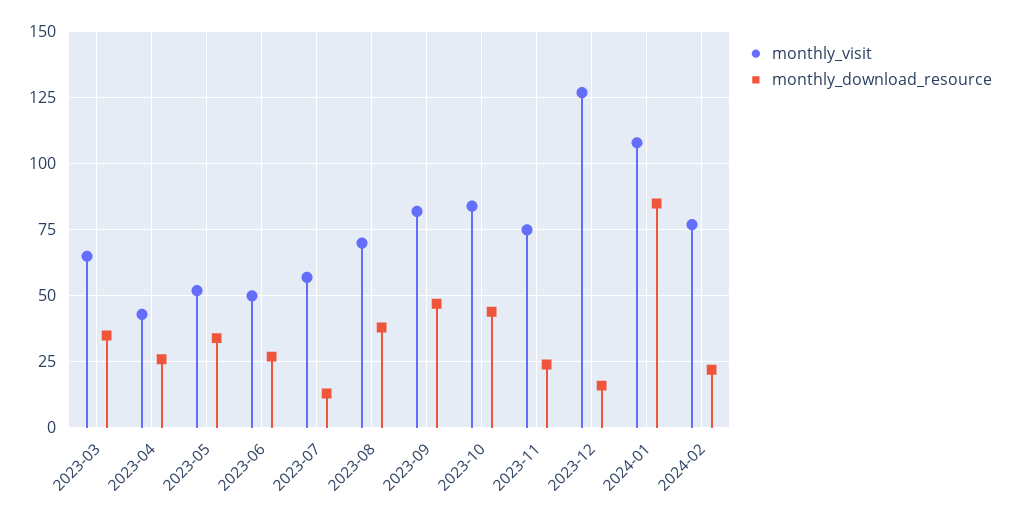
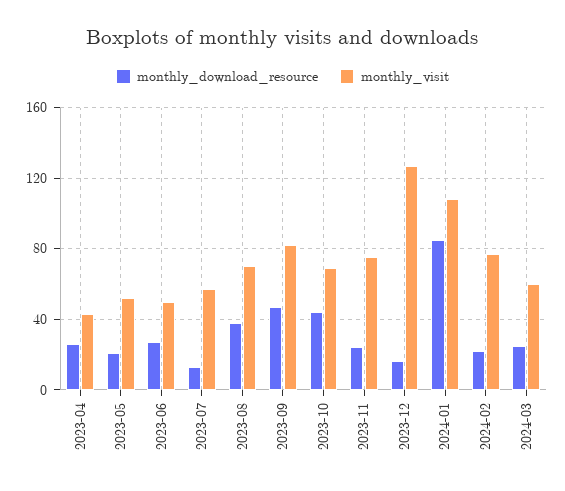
monthly_visit, 2023-03: 65 -> none
monthly_download_resource, 2023-03: 35 -> none
monthly_download_resource, 2023-05: 35 -> 20
monthly_visit, 2023-10: 85 -> 70
monthly_download_resource, 2024-03: none -> 25
monthly_visit, 2024-03: none -> 60

